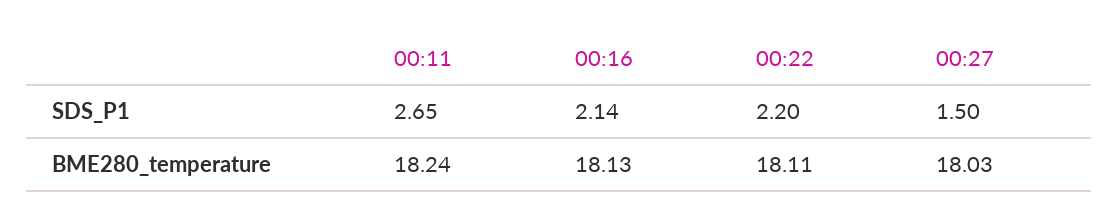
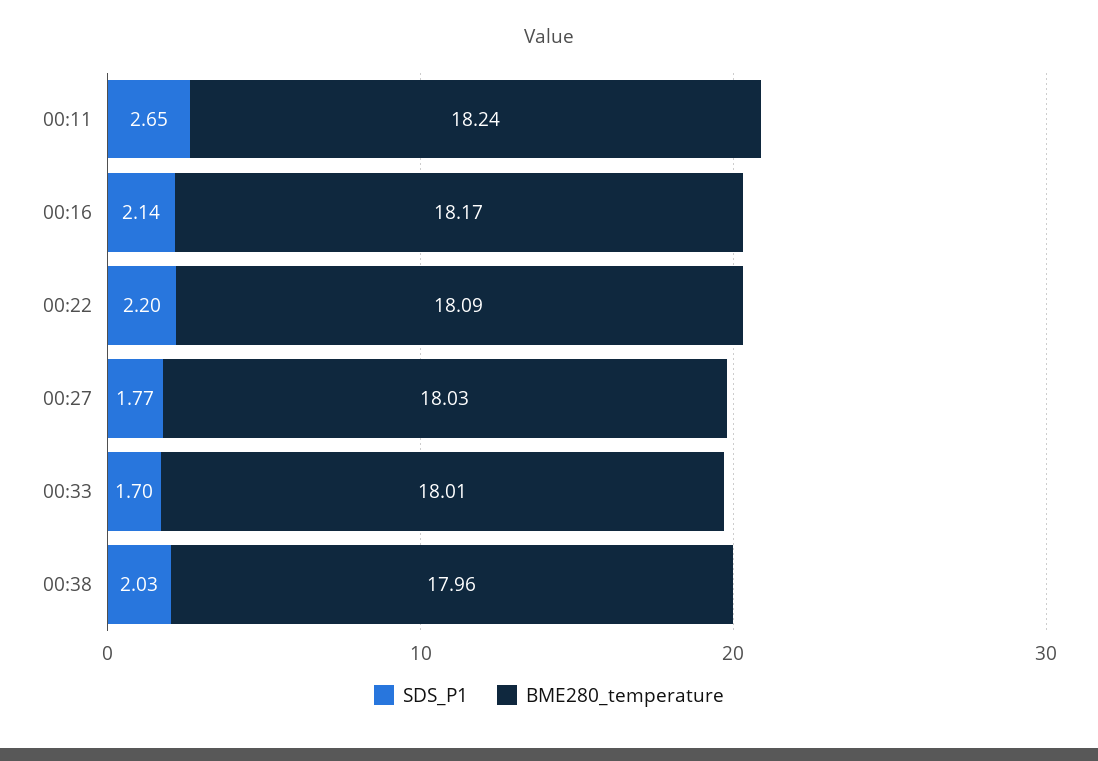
SDS_P1, 00:27: 1.5 -> 1.77
BME280_temperature, 00:16: 18.13 -> 18.17
BME280_temperature, 00:22: 18.11 -> 18.09
SDS_P1, 00:33: none -> 1.7
BME280_temperature, 00:33: none -> 18.01
SDS_P1, 00:38: none -> 2.03
BME280_temperature, 00:38: none -> 17.96

